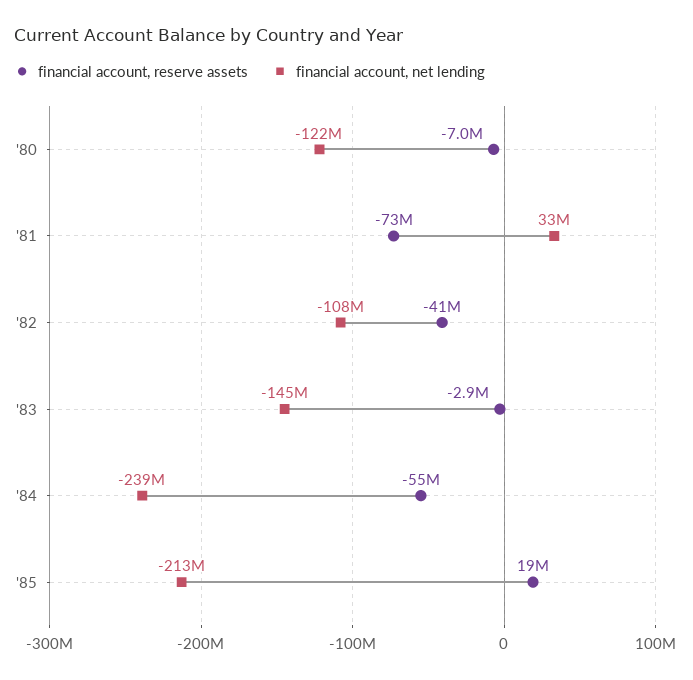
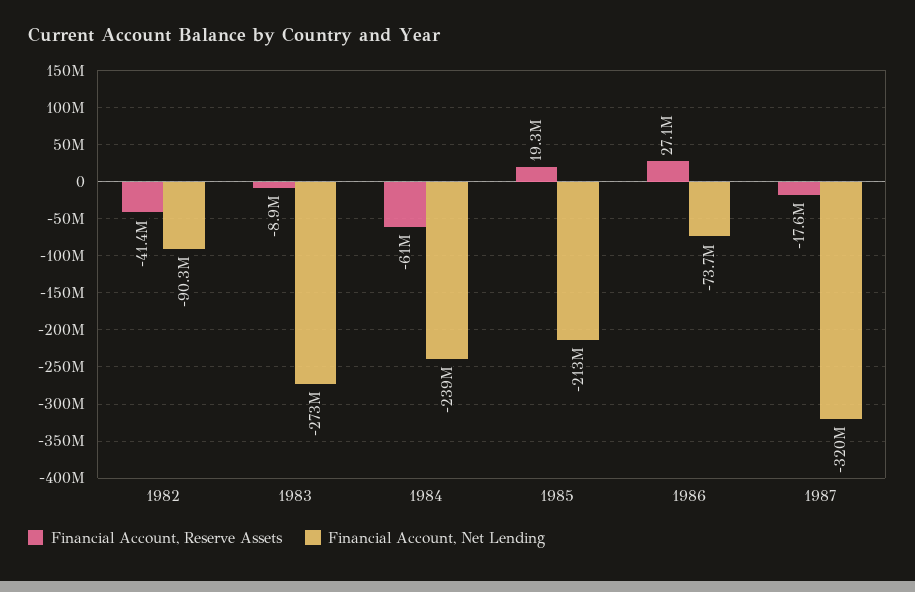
financial account, reserve assets, '80: -7000000 -> none
financial account, net lending, '80: -122000000 -> none
financial account, reserve assets, '81: -73000000 -> none
financial account, net lending, '81: 33000000 -> none
financial account, net lending, '82: -108000000 -> -90300000
financial account, reserve assets, '83: -2900000 -> -8900000
financial account, net lending, '83: -145000000 -> -273000000
financial account, reserve assets, '84: -55000000 -> -61000000
financial account, reserve assets, 1986: none -> 27100000
financial account, net lending, 1986: none -> -73700000
financial account, reserve assets, 1987: none -> -17600000
financial account, net lending, 1987: none -> -320000000

